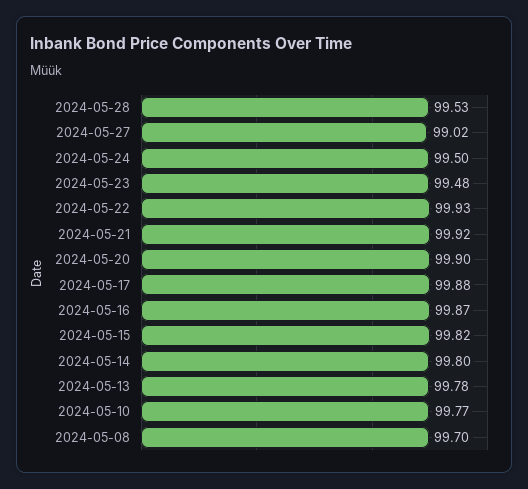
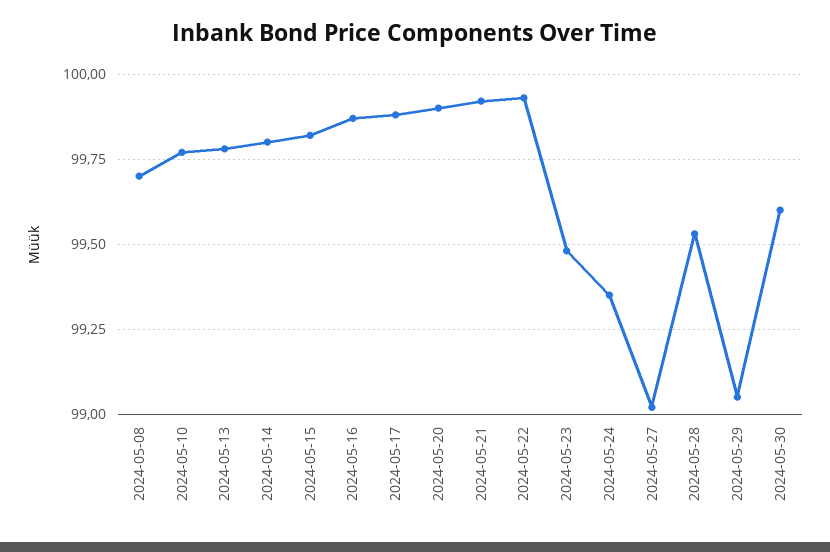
2024-05-24: 99.5 -> 99.35
2024-05-29: none -> 99.05
2024-05-30: none -> 99.6

